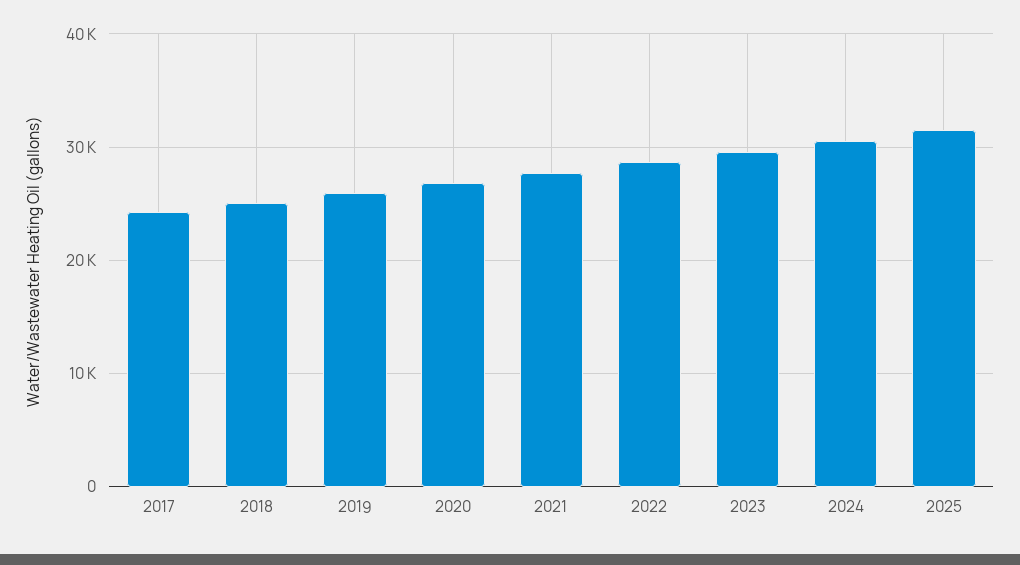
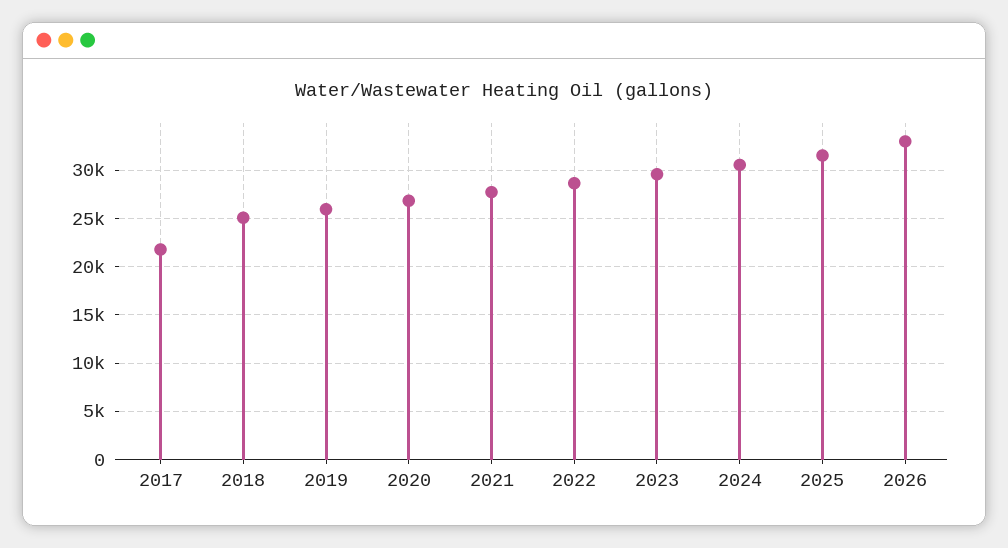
2017: 24000 -> 22000
2026: none -> 33000

